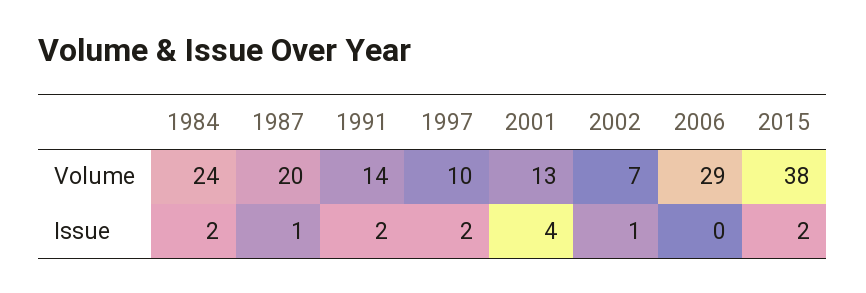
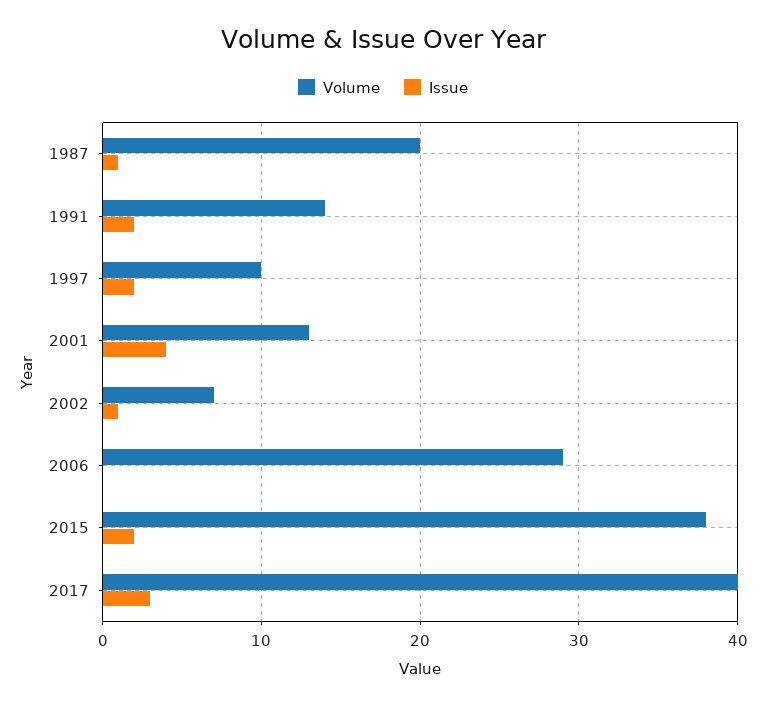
Volume, 1984: 24 -> none
Issue, 1984: 2 -> none
Volume, 2017: none -> 40
Issue, 2017: none -> 3

